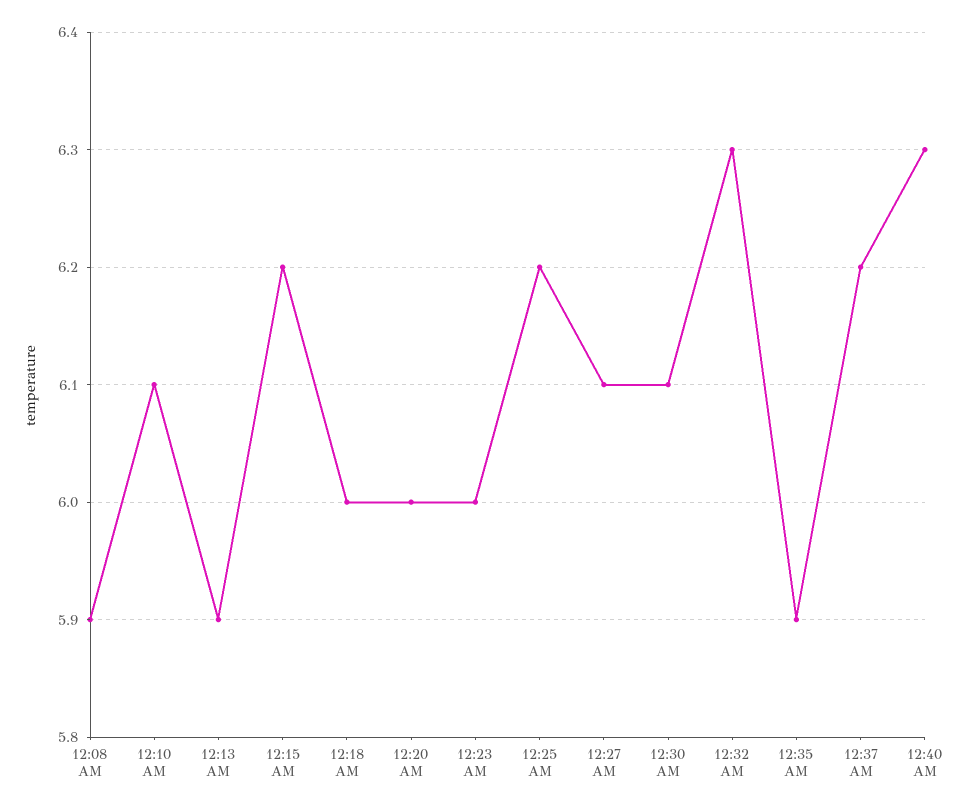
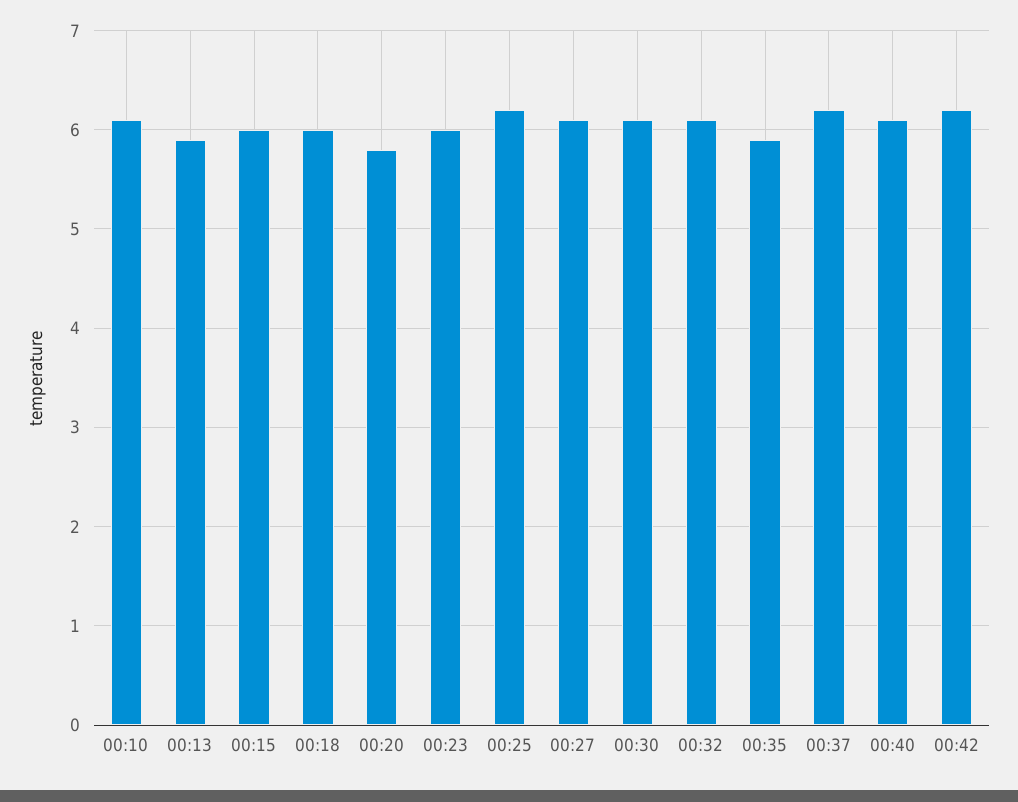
12:08 AM: 5.9 -> none
12:15 AM: 6.2 -> 6
12:20 AM: 6 -> 5.8
12:32 AM: 6.3 -> 6.1
12:40 AM: 6.3 -> 6.1
00:42: none -> 6.2

